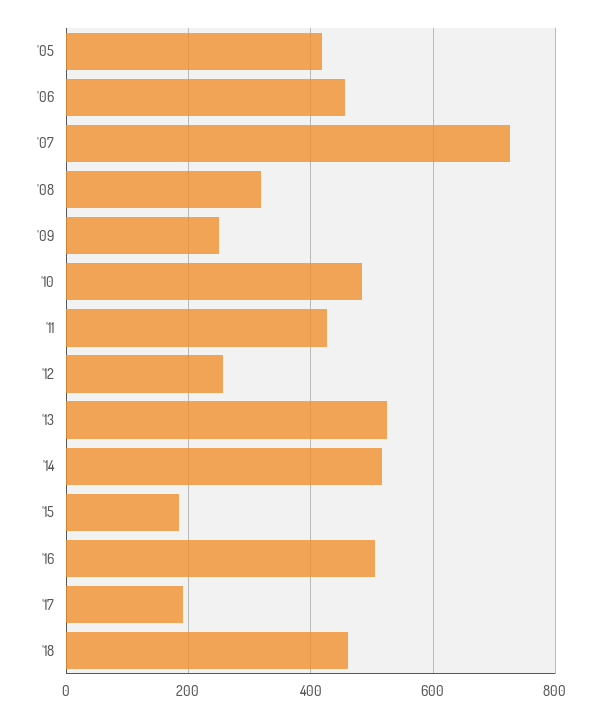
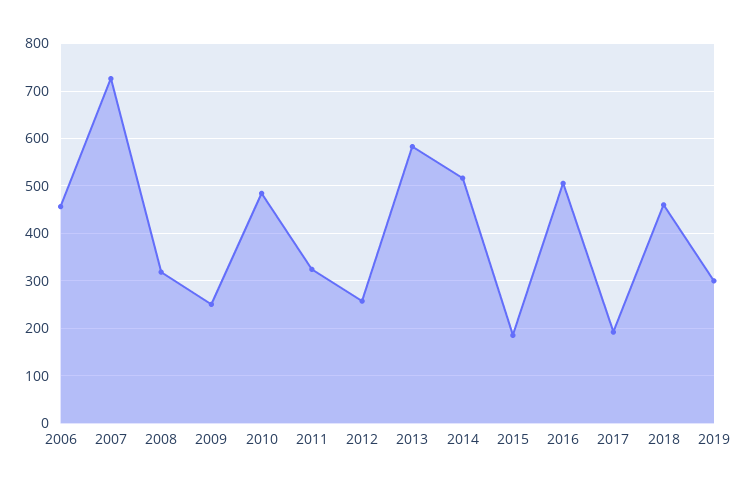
'05: 420 -> none
'11: 420 -> 320
'13: 520 -> 580
2019: none -> 300

